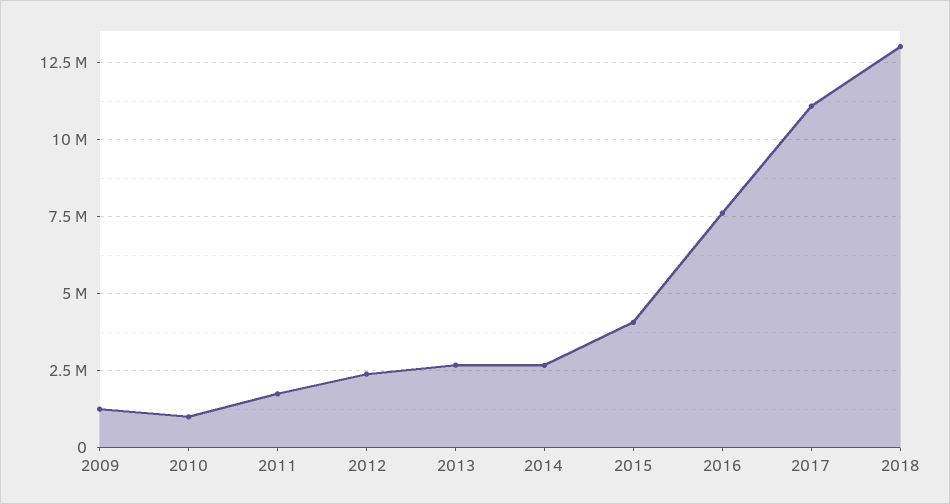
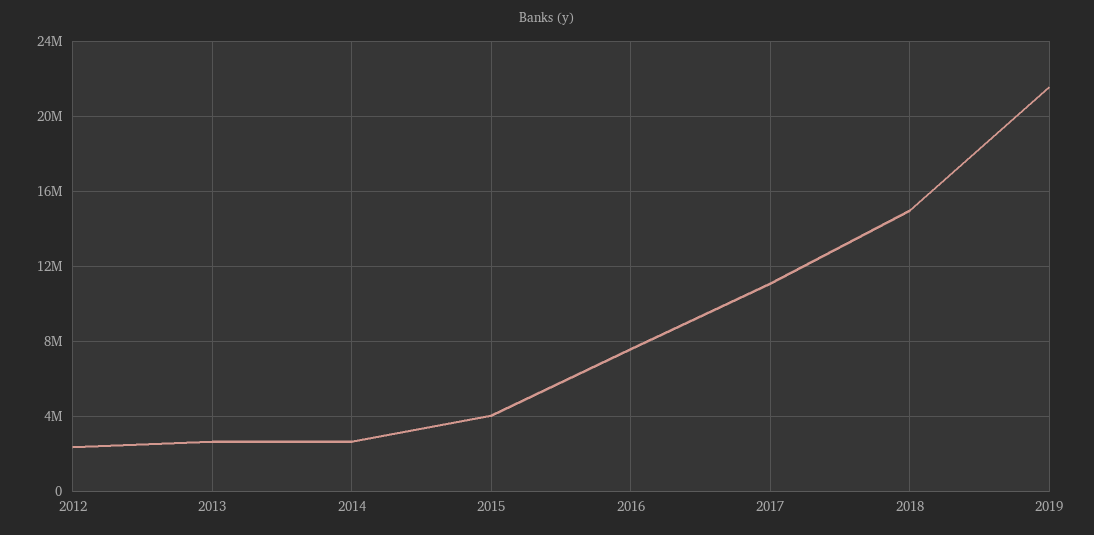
2009: 1250000 -> none
2010: 1000000 -> none
2011: 1750000 -> none
2018: 13000000 -> 15000000
2019: none -> 21500000

